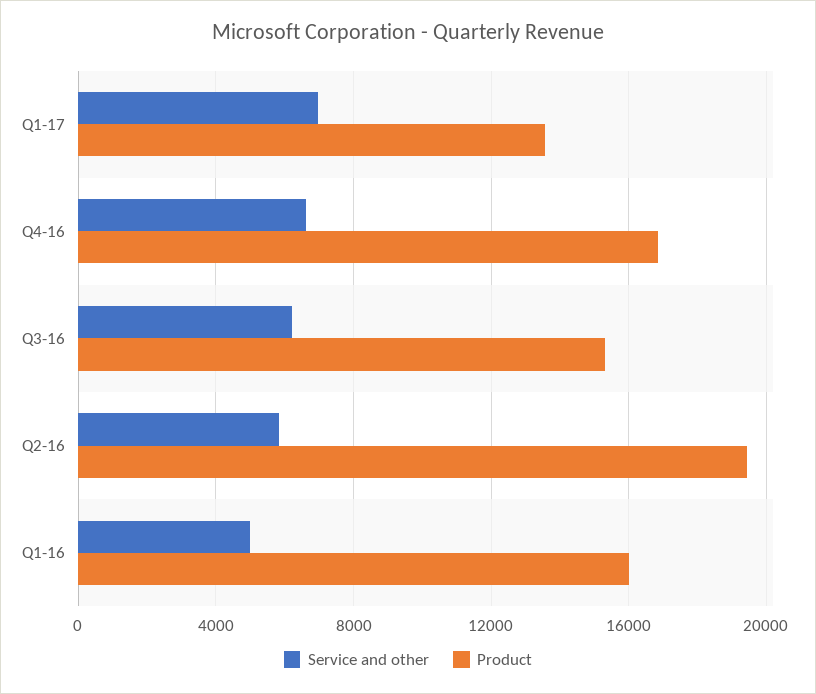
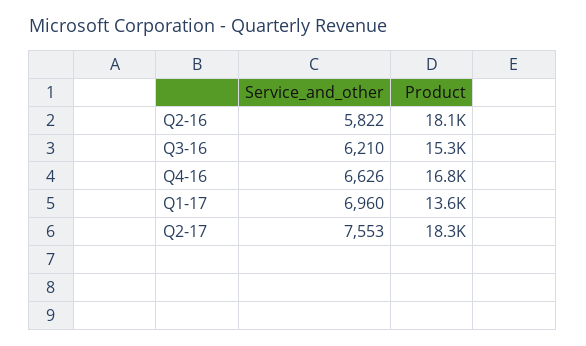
Product, Q2-16: 19500 -> 18100
Service and other, Q1-16: 5000 -> none
Product, Q1-16: 16000 -> none
Service and other, Q2-17: none -> 7553
Product, Q2-17: none -> 18300

